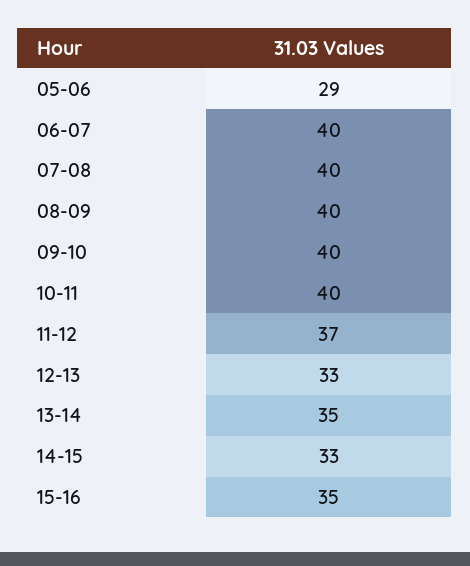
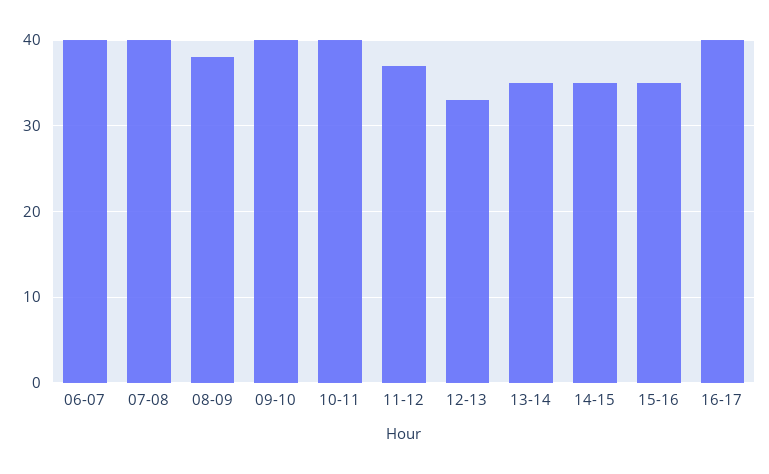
05-06: 29 -> none
08-09: 40 -> 38
14-15: 33 -> 35
16-17: none -> 40

